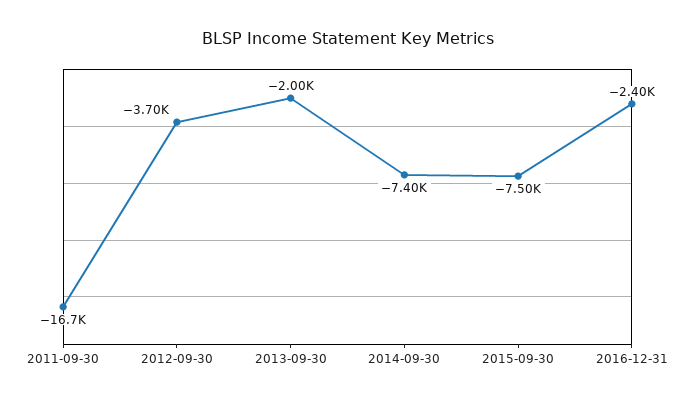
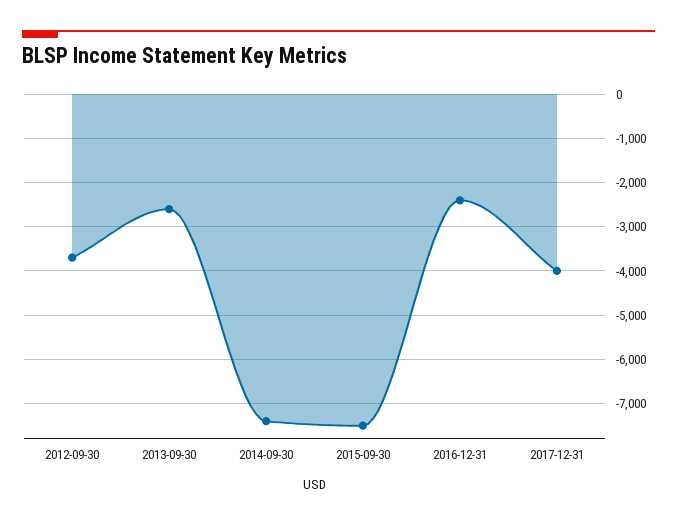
2011-09-30: -16700 -> none
2013-09-30: -2000 -> -2600
2017-12-31: none -> -4000

